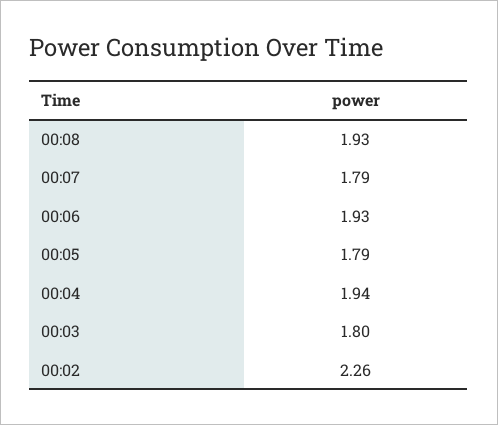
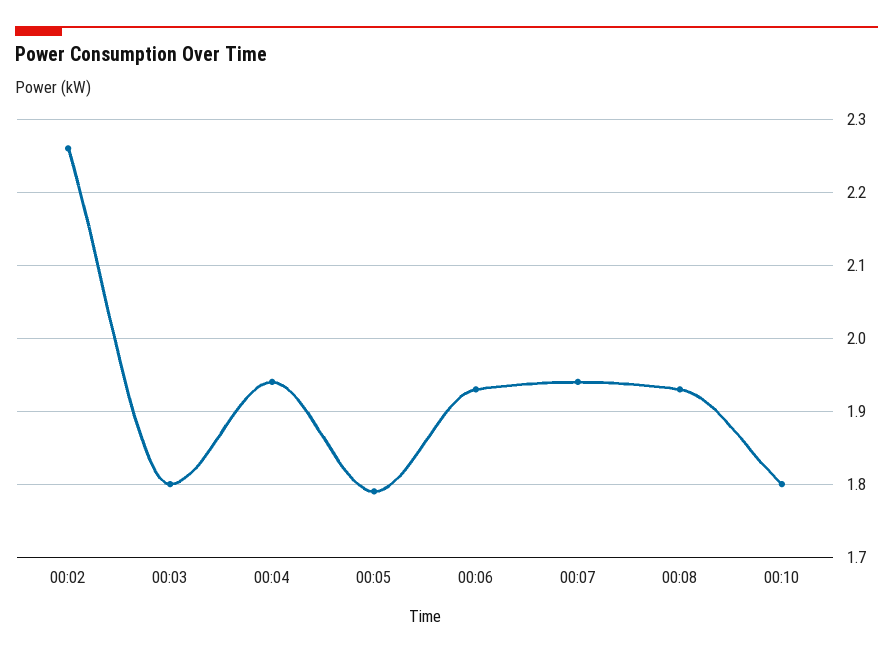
00:07: 1.79 -> 1.94
00:10: none -> 1.8

